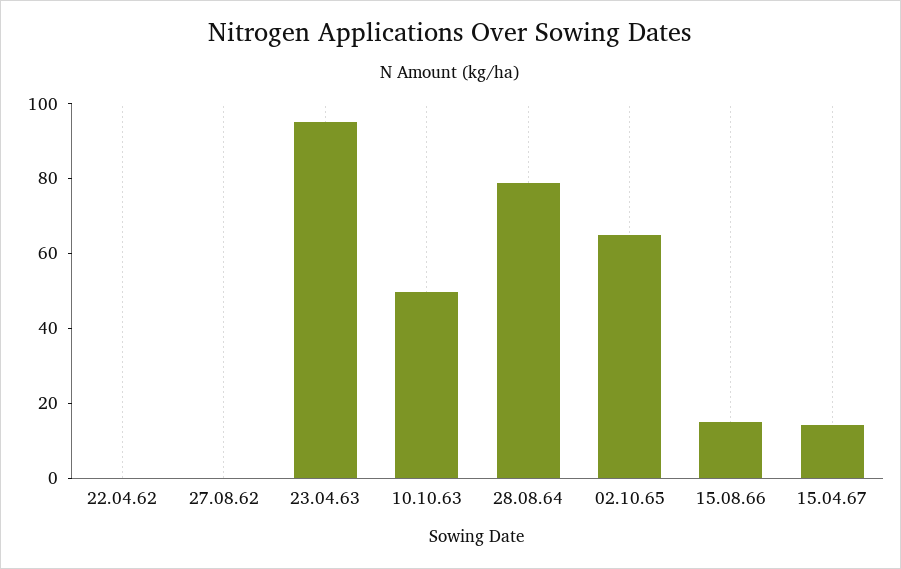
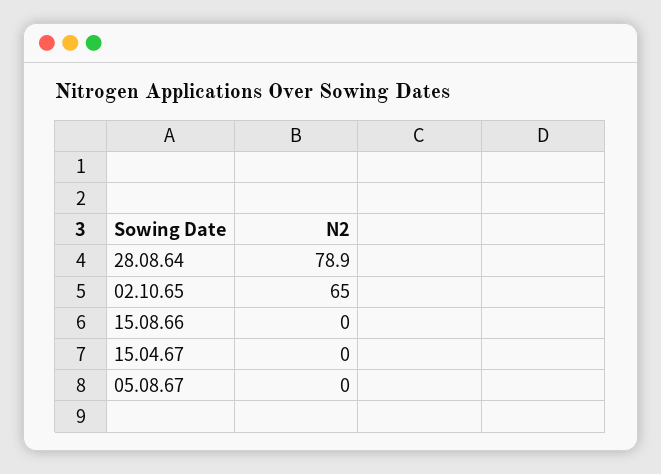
22.04.62: 0 -> none
27.08.62: 0 -> none
23.04.63: 95 -> none
10.10.63: 50 -> none
15.08.66: 15 -> 0
15.04.67: 15 -> 0
05.08.67: none -> 0

